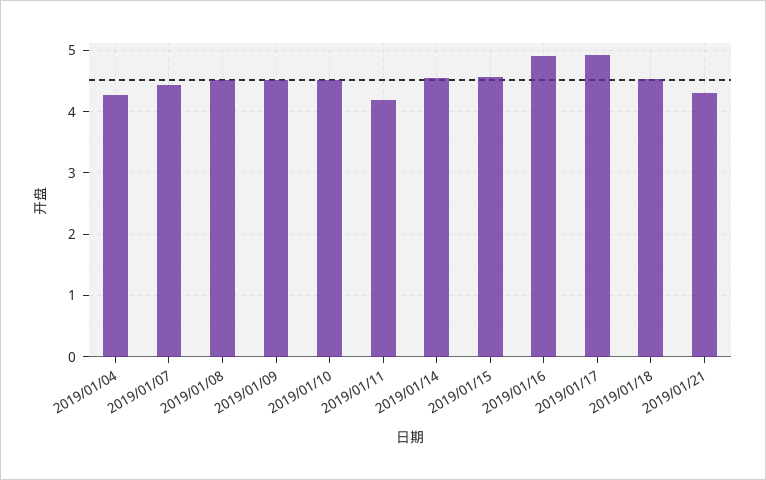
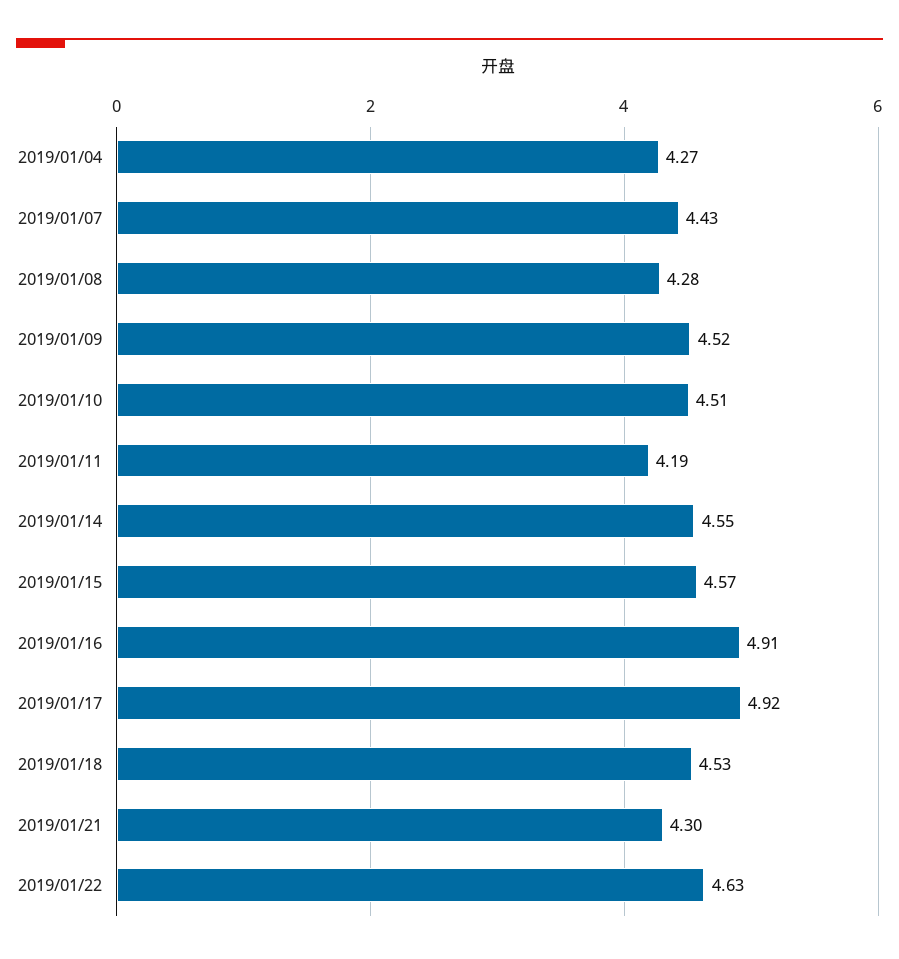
2019/01/08: 4.5 -> 4.28
2019/01/22: none -> 4.63

